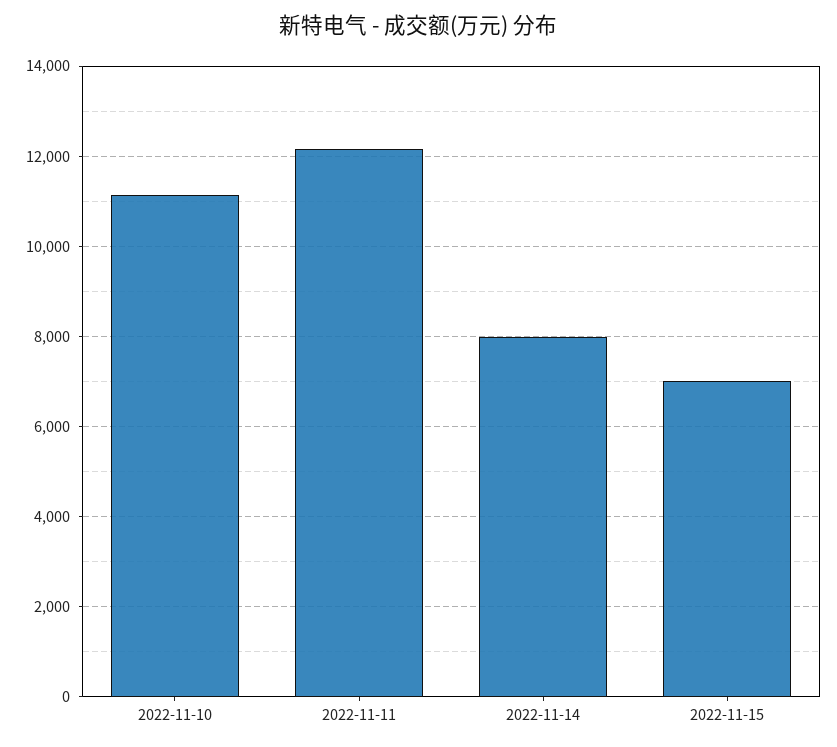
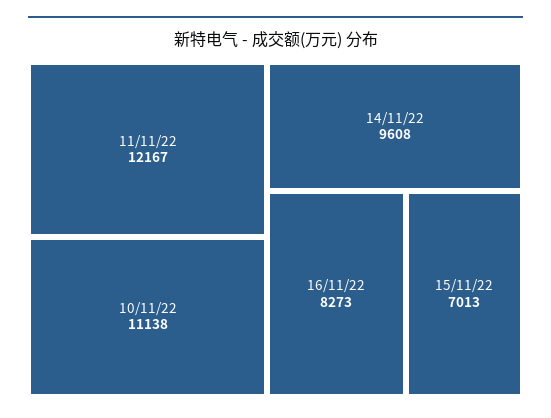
2022-11-14: 8000 -> 9608
16/11/22: none -> 8273

